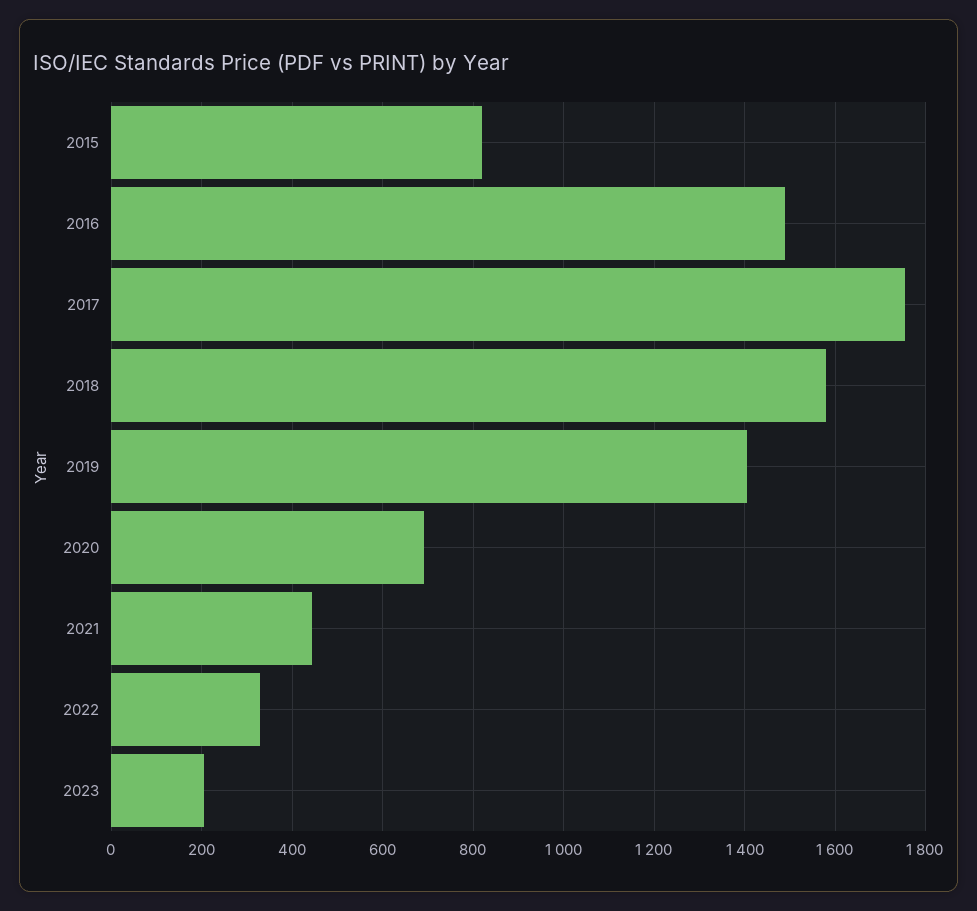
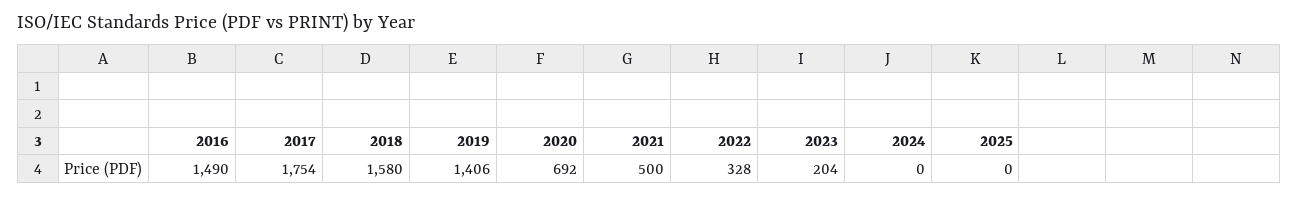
2015: 820 -> none
2021: 440 -> 500
2024: none -> 0
2025: none -> 0

